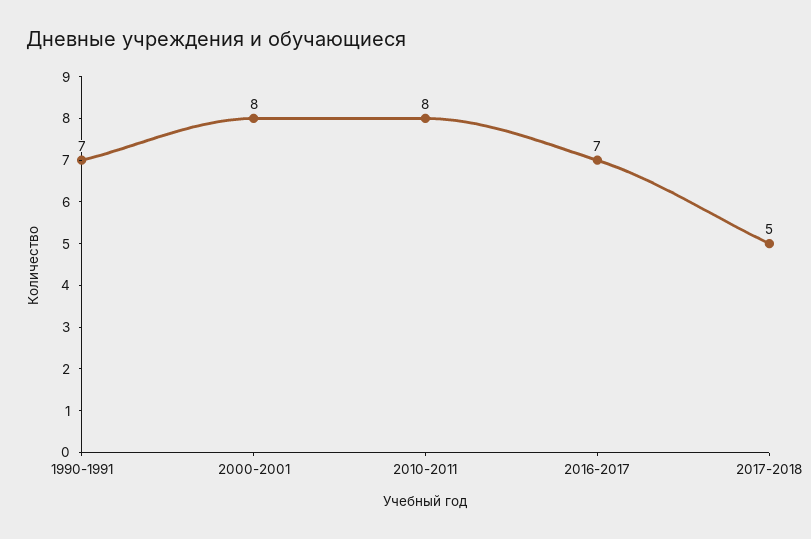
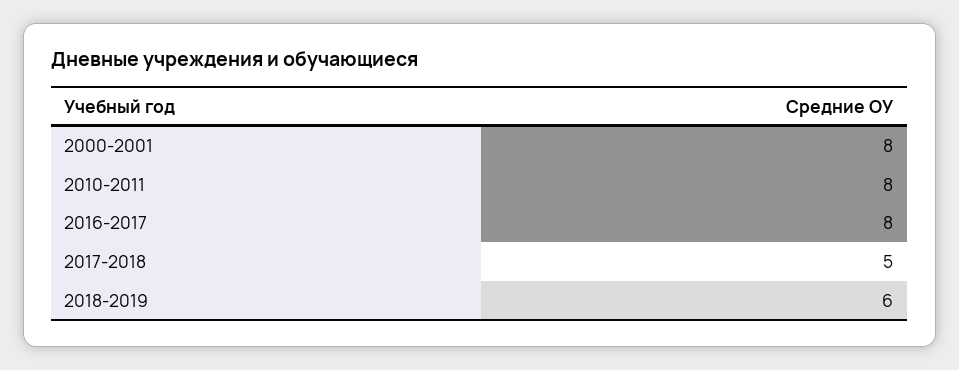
1990-1991: 7 -> none
2016-2017: 7 -> 8
2018-2019: none -> 6

